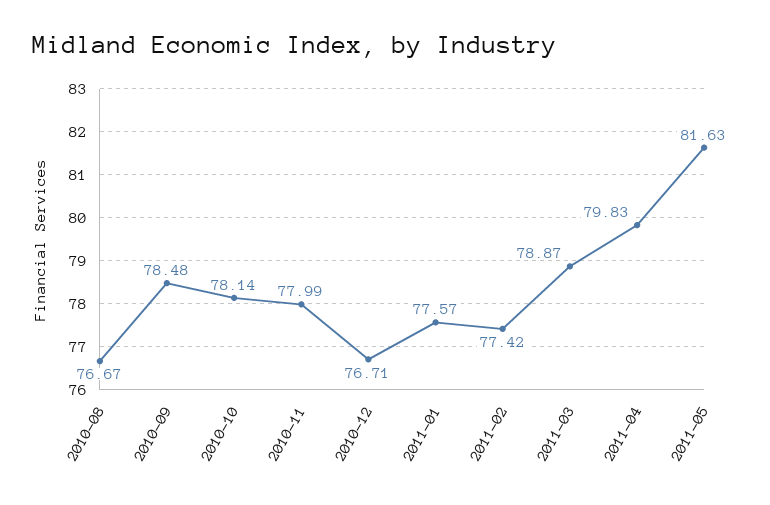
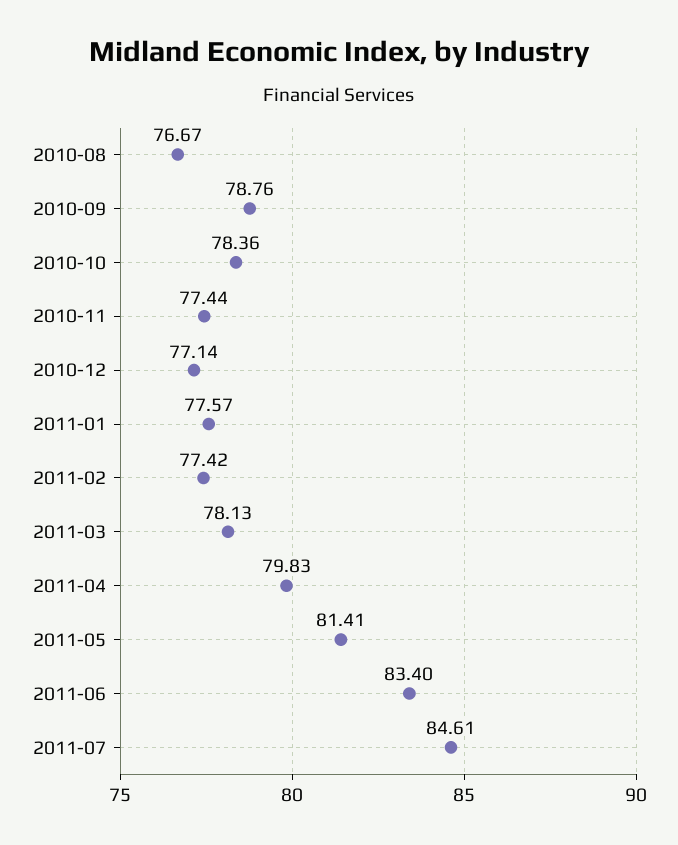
2010-09: 78.48 -> 78.76
2010-10: 78.14 -> 78.36
2010-11: 77.99 -> 77.44
2010-12: 76.71 -> 77.14
2011-03: 78.87 -> 78.13
2011-05: 81.63 -> 81.41
2011-06: none -> 83.4
2011-07: none -> 84.61

